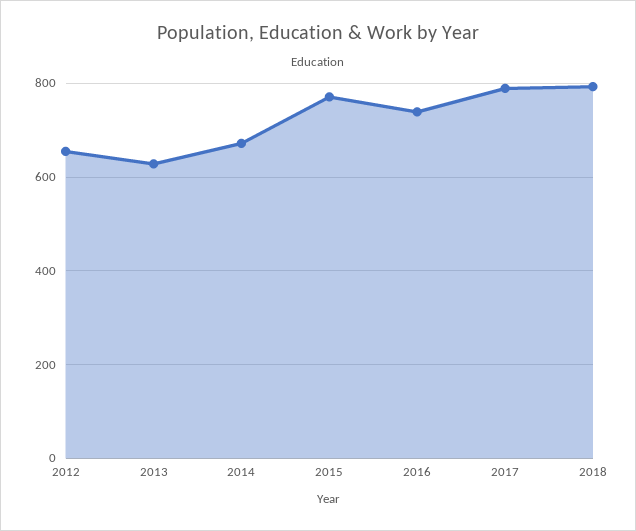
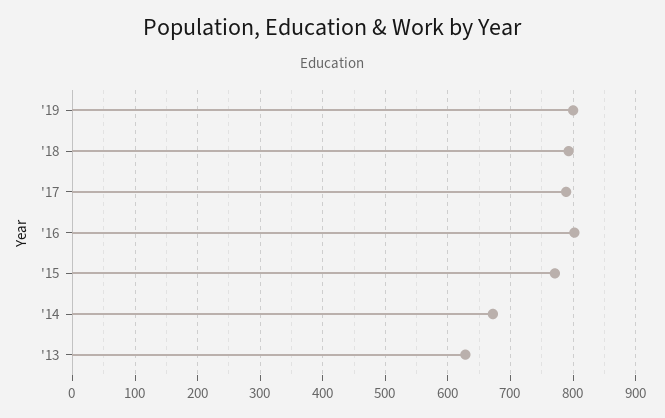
2012: 660 -> none
2016: 740 -> 800
'19: none -> 800

